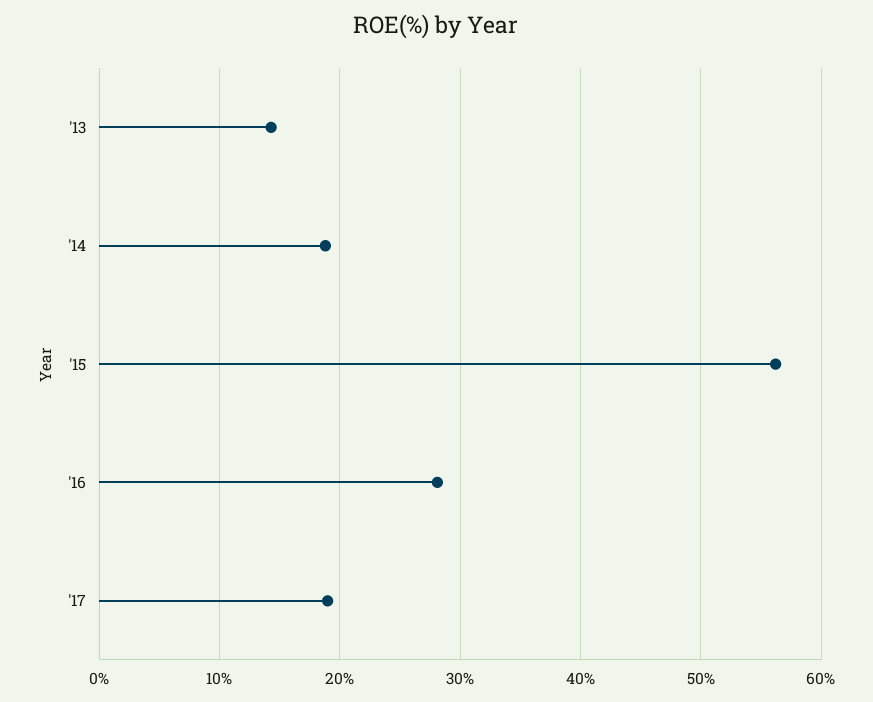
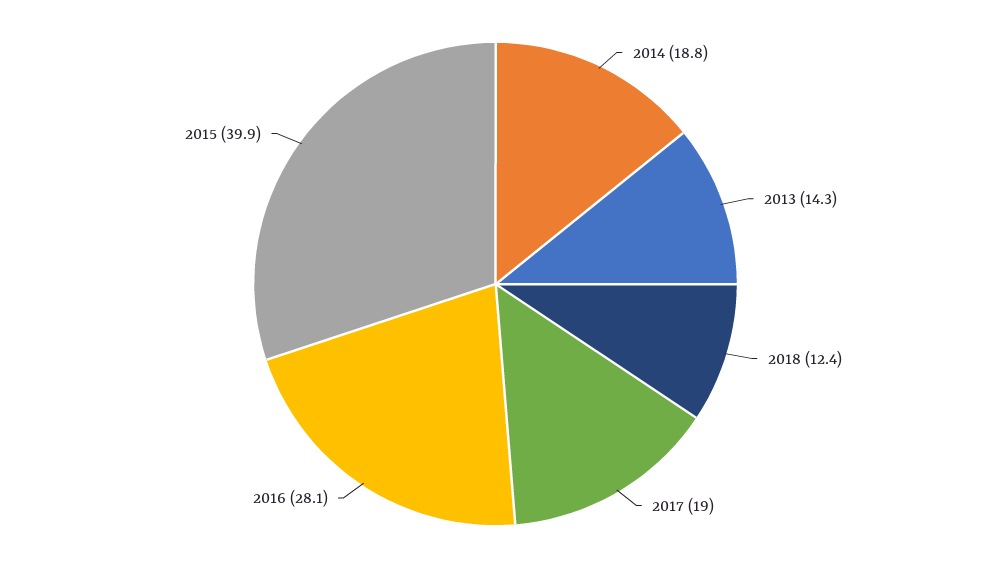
'15: 56 -> 39.9
2018: none -> 12.4

